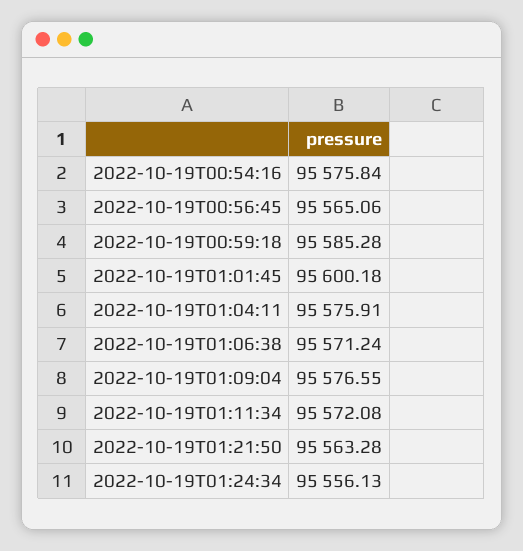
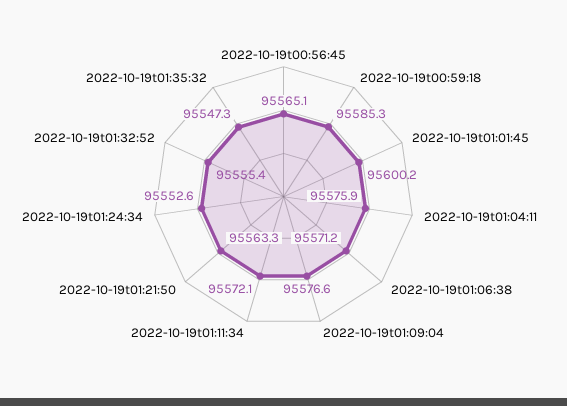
2022-10-19T00:54:16: 95575.84 -> none
2022-10-19T01:24:34: 95556.13 -> 95552.6
2022-10-19t01:32:52: none -> 95555.4
2022-10-19t01:35:32: none -> 95547.3

